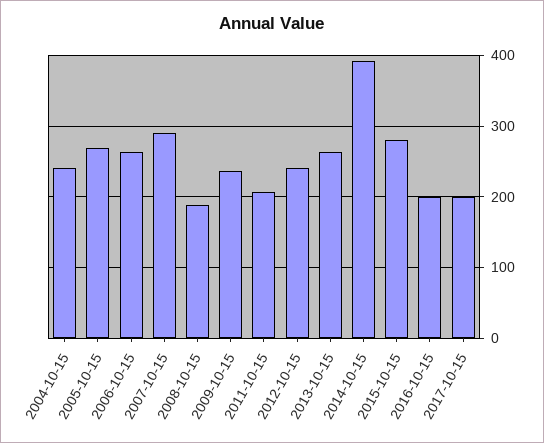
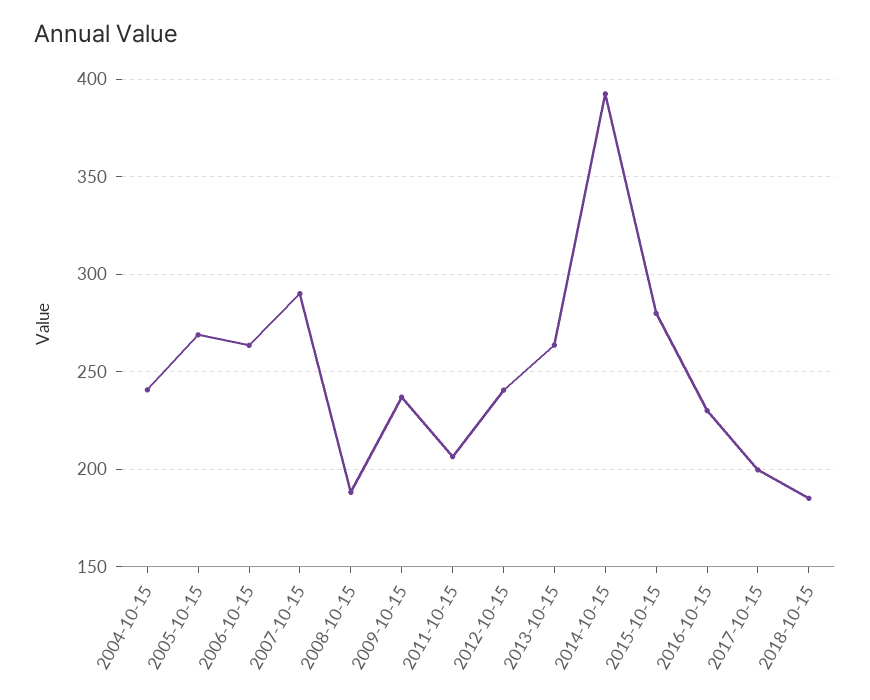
2016-10-15: 200 -> 230
2018-10-15: none -> 185

